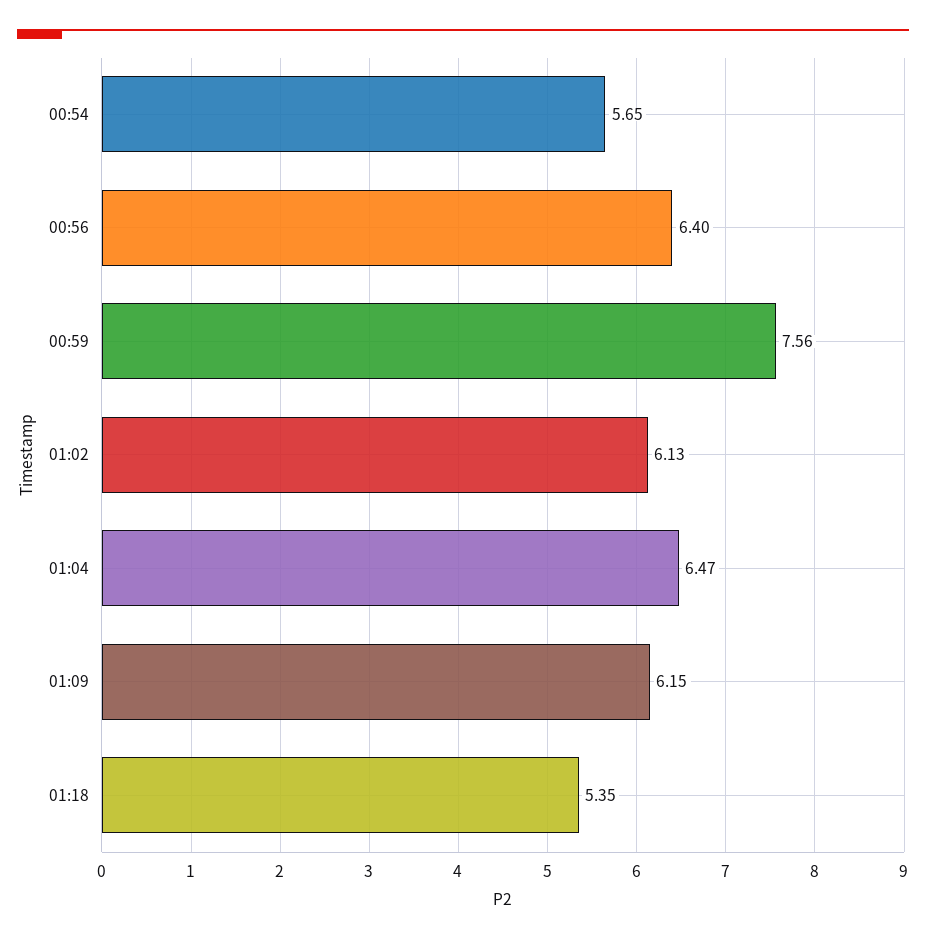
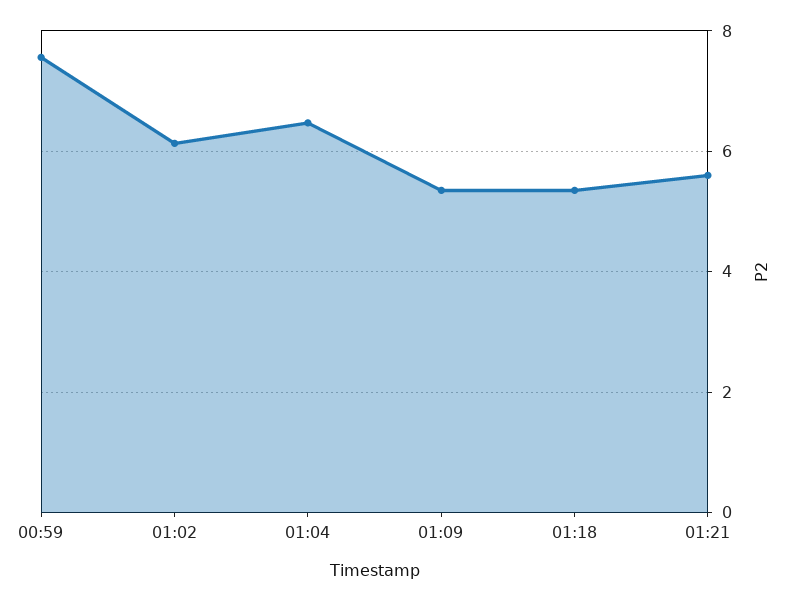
00:54: 5.65 -> none
00:56: 6.4 -> none
01:09: 6.15 -> 5.4
01:21: none -> 5.6

